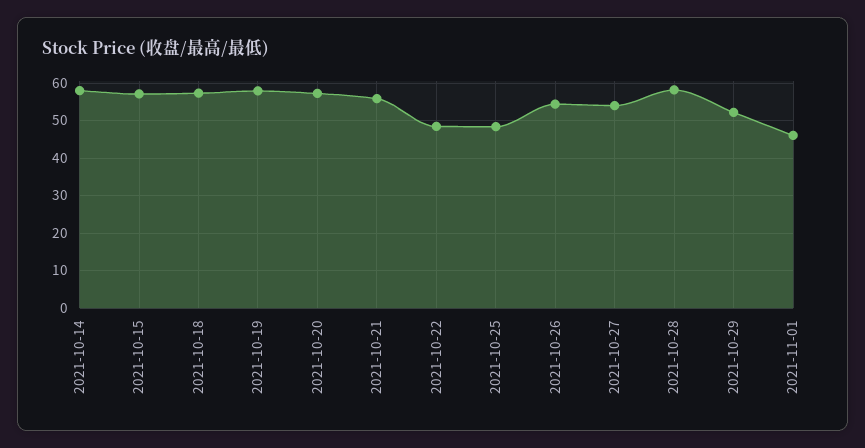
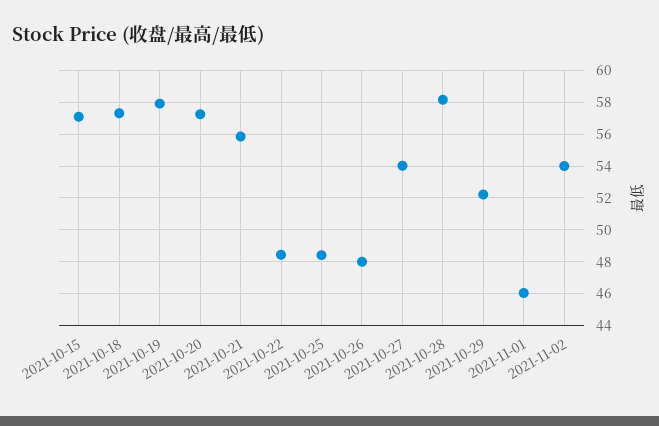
2021-10-14: 58 -> none
2021-10-26: 54 -> 48
2021-11-02: none -> 54

